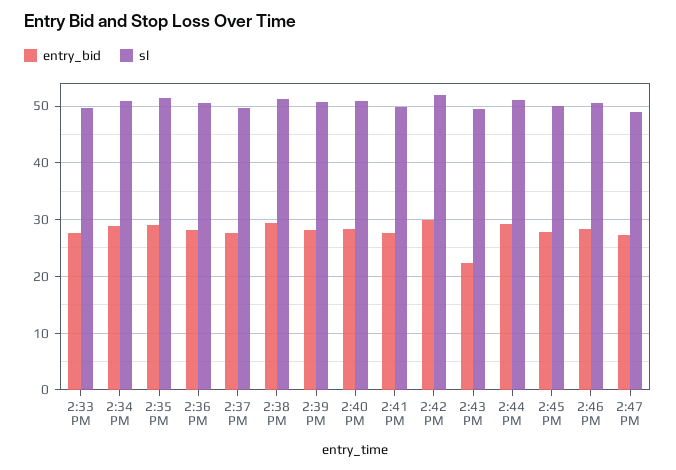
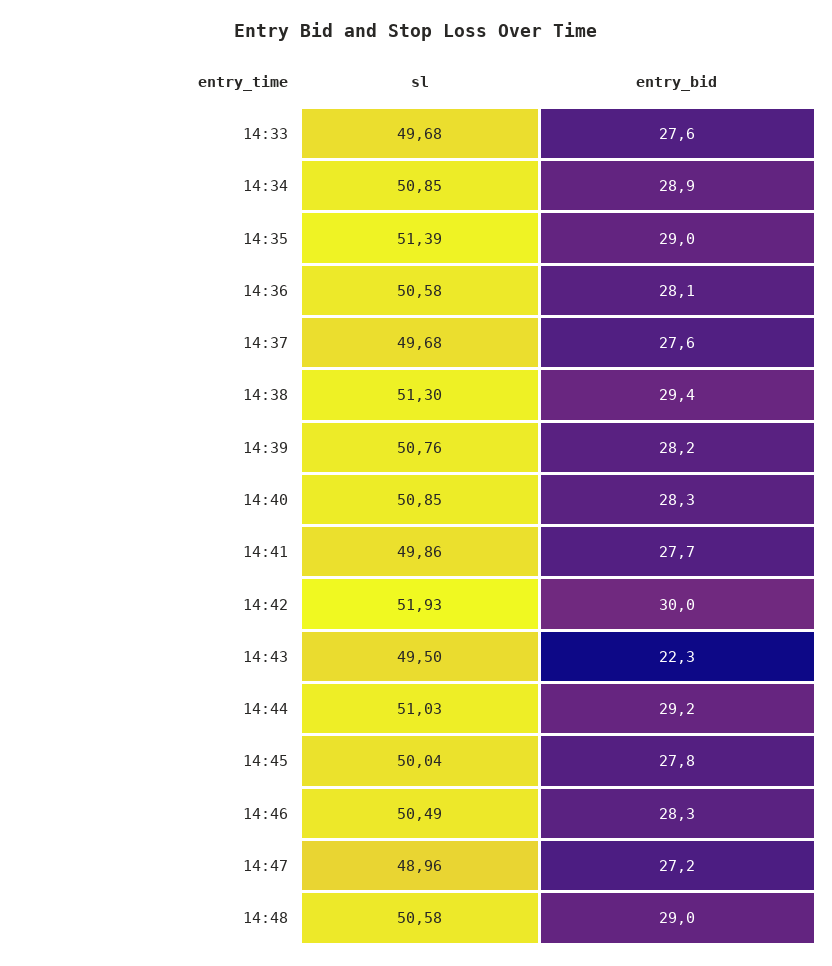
sl, 14:48: none -> 50.58
entry_bid, 14:48: none -> 29

